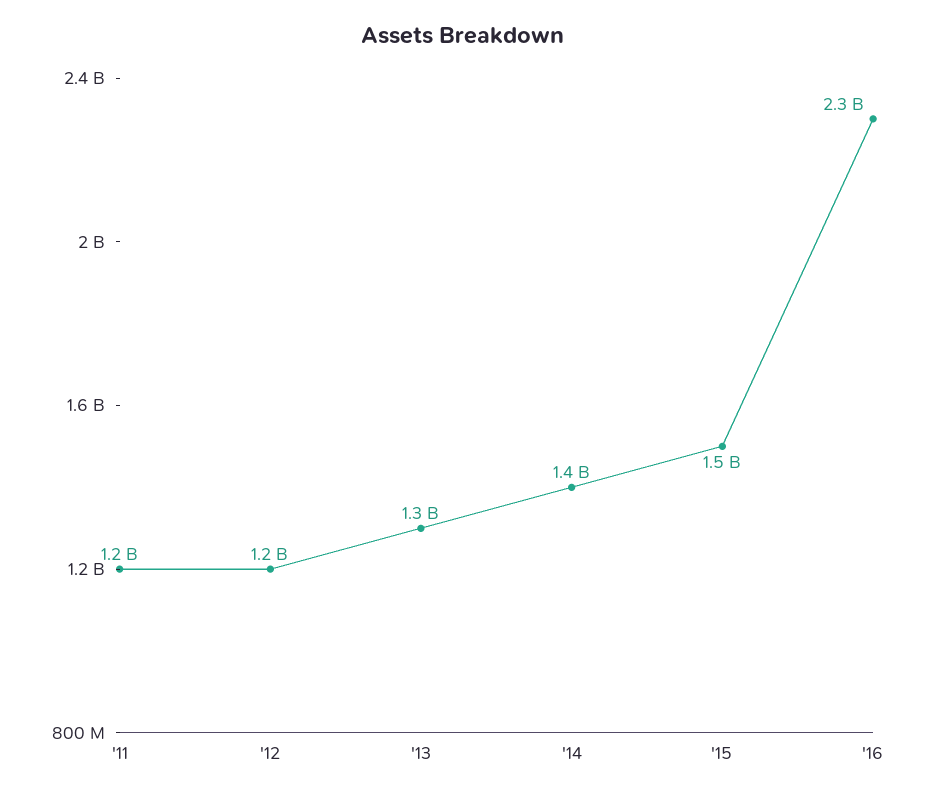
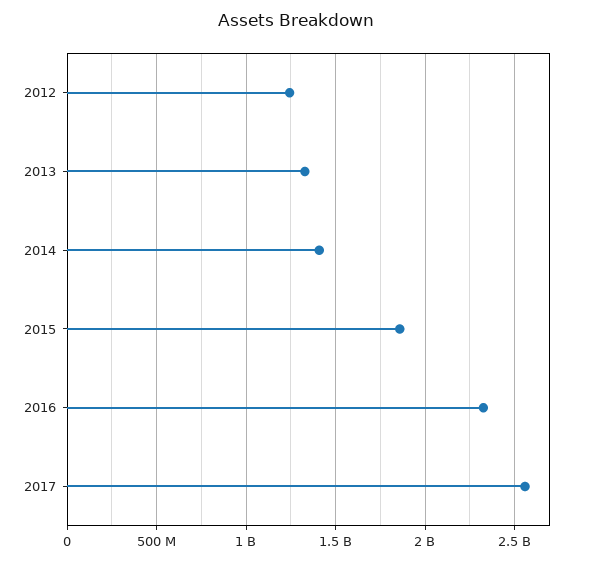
'11: 1200000000 -> none
'15: 1500000000 -> 1850000000
2017: none -> 2550000000

